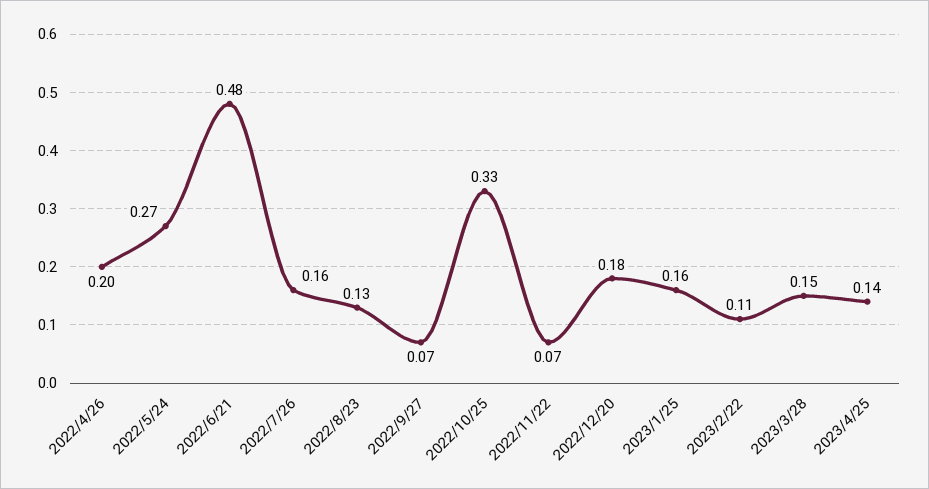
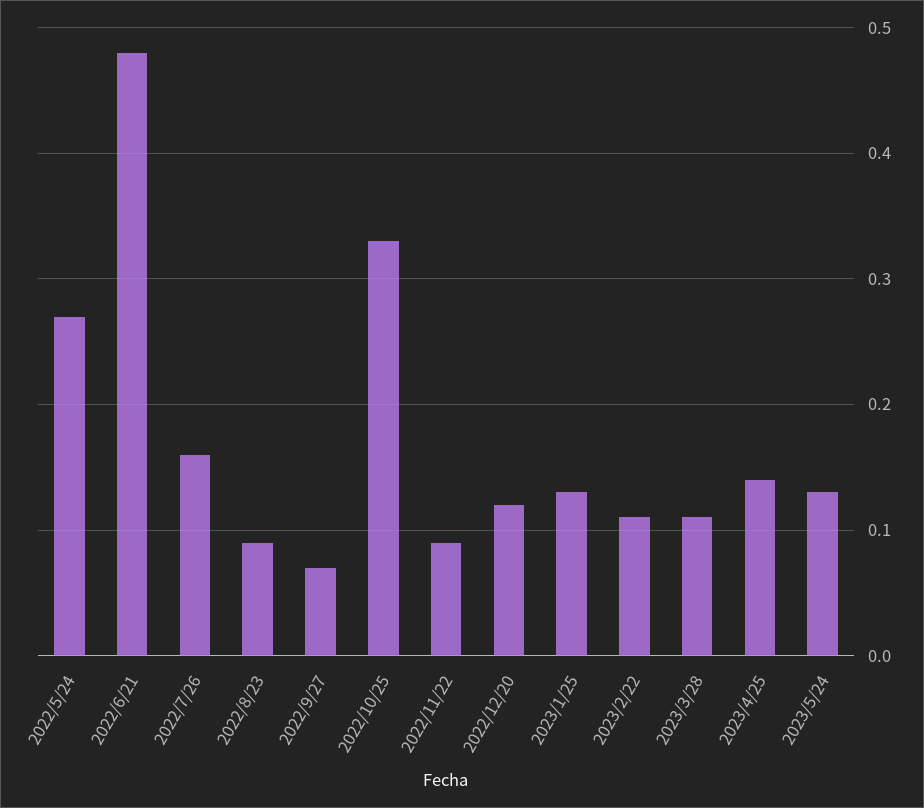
2022/4/26: 0.2 -> none
2022/8/23: 0.13 -> 0.09
2022/11/22: 0.07 -> 0.09
2022/12/20: 0.18 -> 0.12
2023/1/25: 0.16 -> 0.13
2023/3/28: 0.15 -> 0.11
2023/5/24: none -> 0.13

